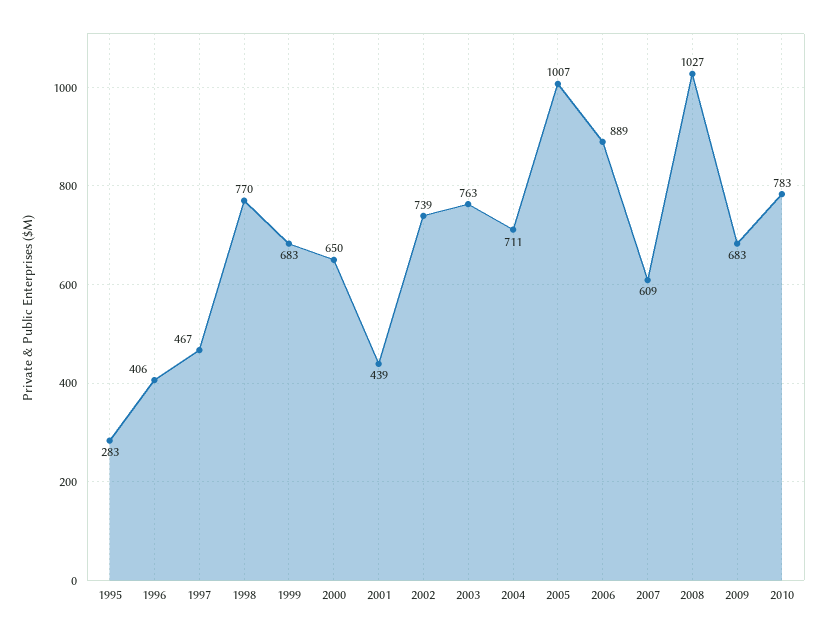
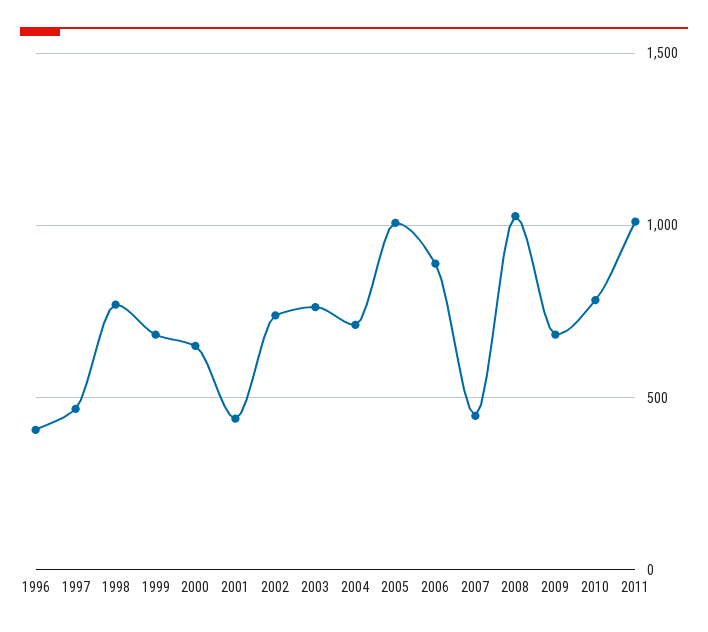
1995: 283 -> none
2007: 609 -> 450
2011: none -> 1000

